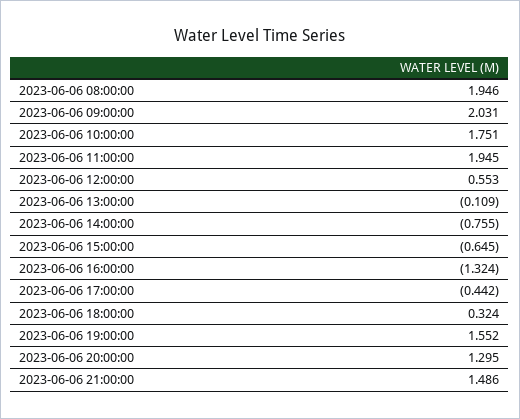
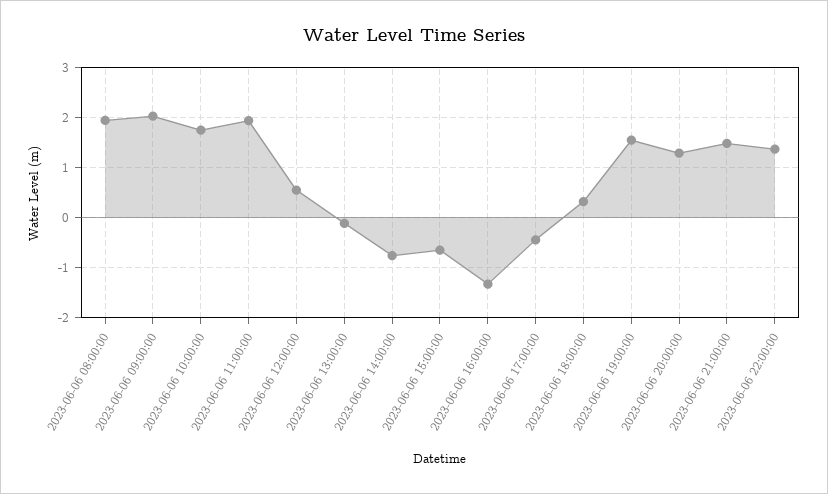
2023-06-06 22:00:00: none -> 1.4

